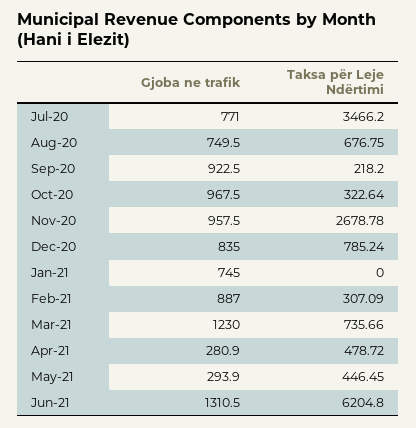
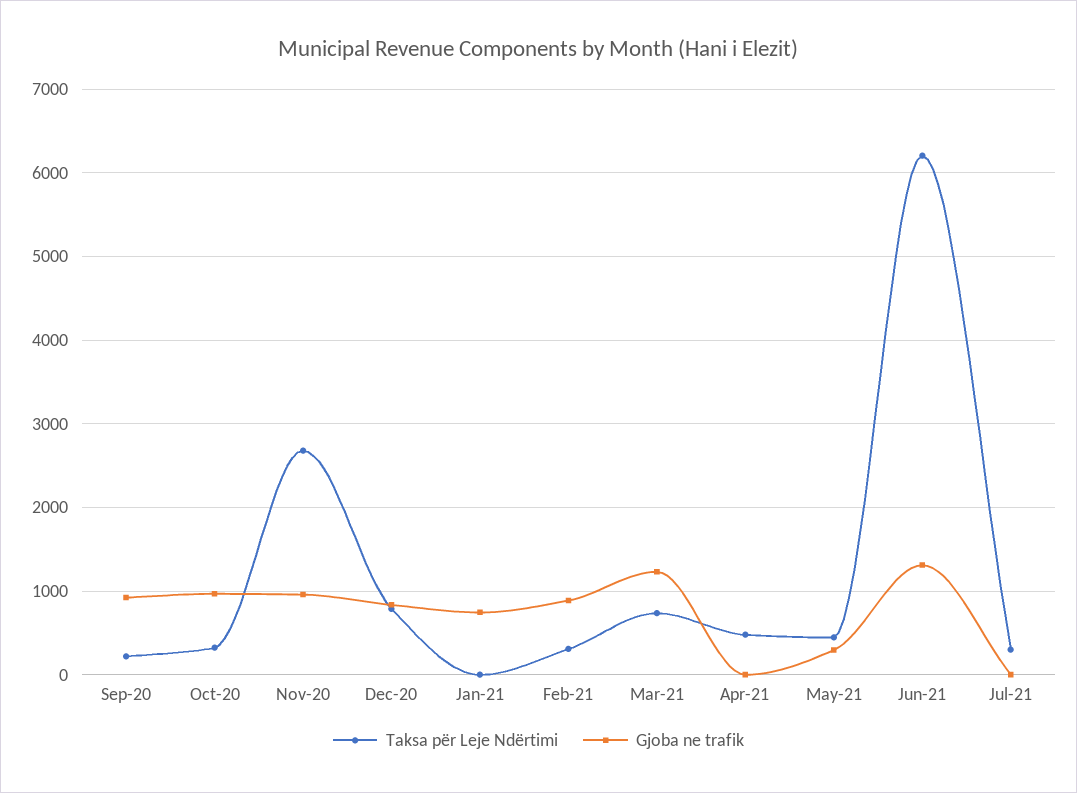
Gjoba ne trafik, Jul-20: 771 -> none
Taksa për Leje Ndërtimi, Jul-20: 3466.2 -> none
Gjoba ne trafik, Aug-20: 749.5 -> none
Taksa për Leje Ndërtimi, Aug-20: 676.75 -> none
Gjoba ne trafik, Apr-21: 280.9 -> 0
Taksa për Leje Ndërtimi, Jul-21: none -> 300
Gjoba ne trafik, Jul-21: none -> 0

